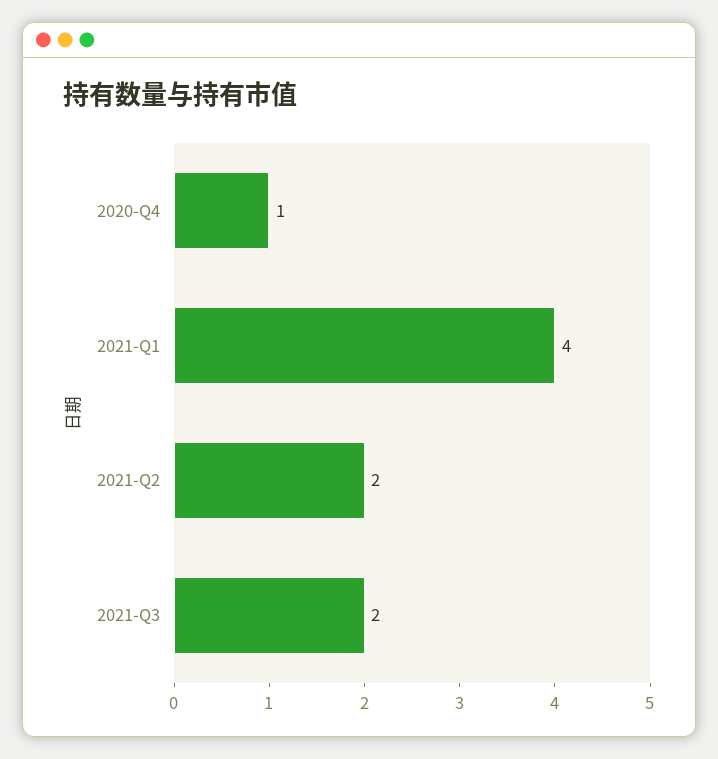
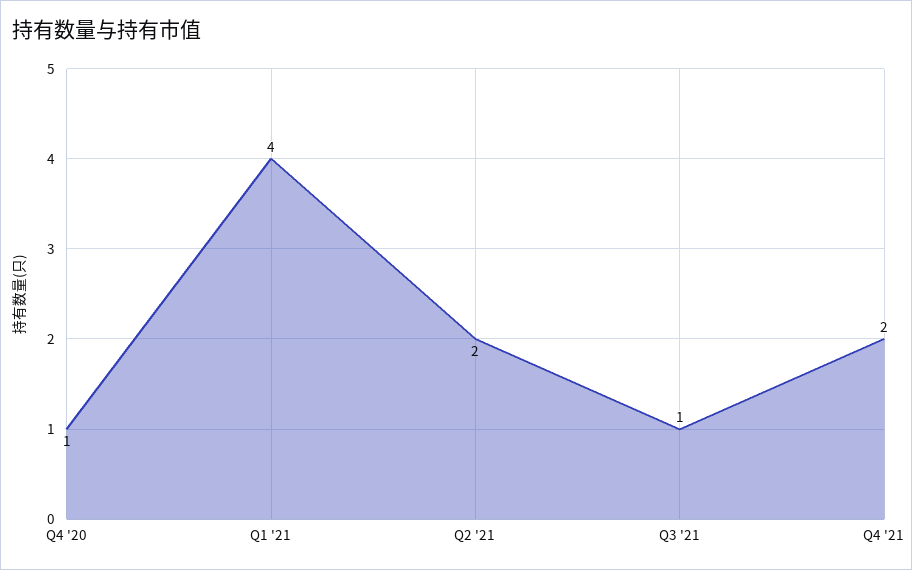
2021-Q3: 2 -> 1
Q4 '21: none -> 2

